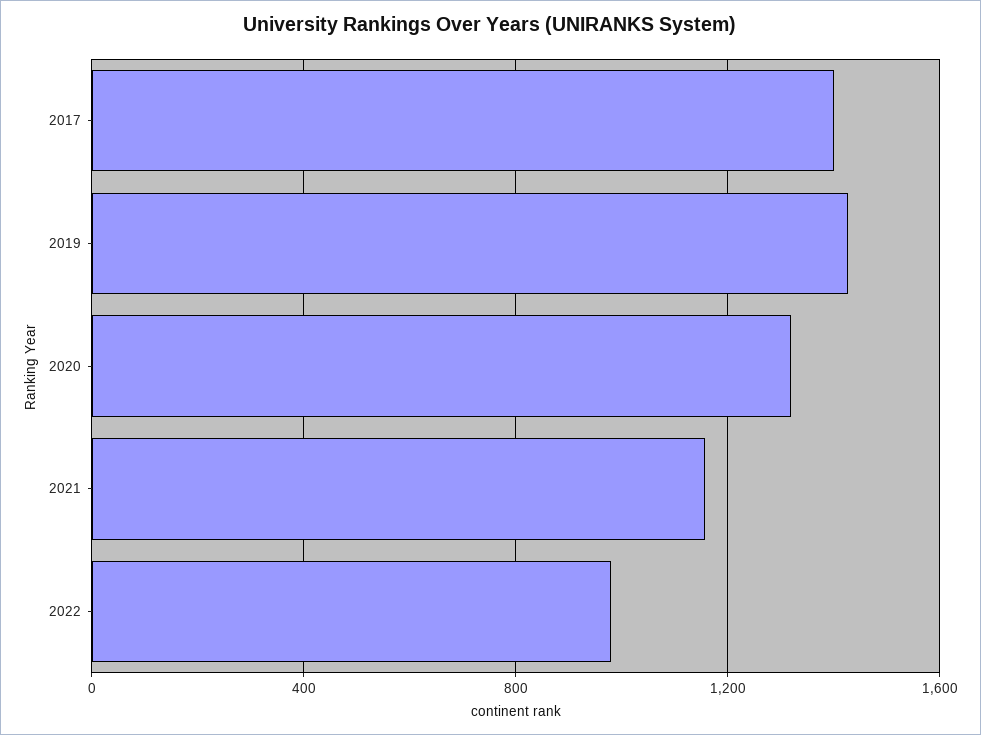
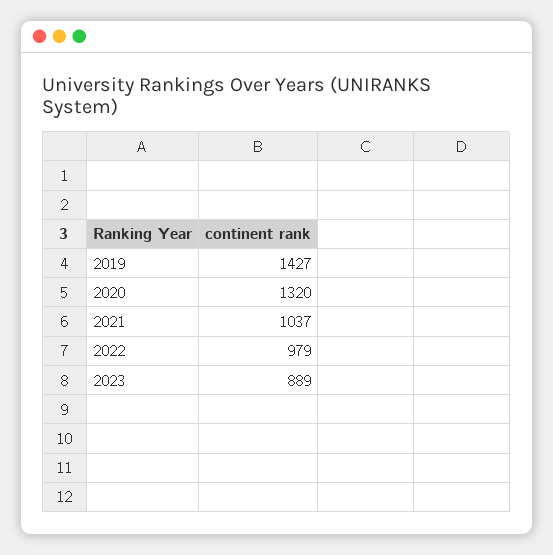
2017: 1400 -> none
2021: 1150 -> 1037
2023: none -> 889

